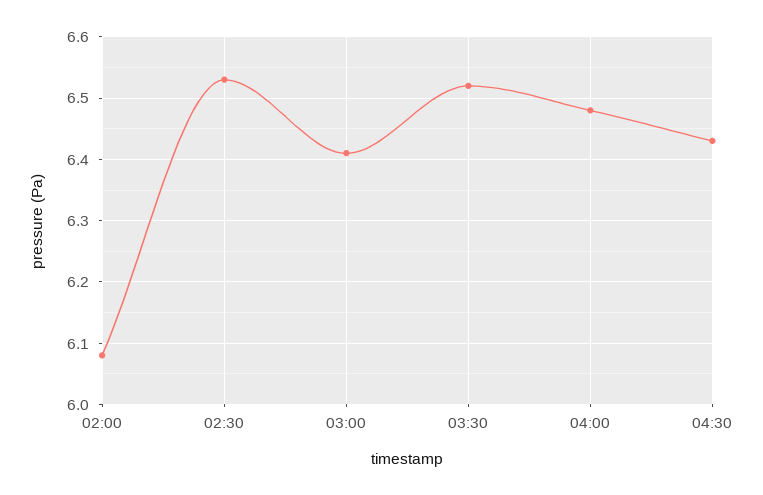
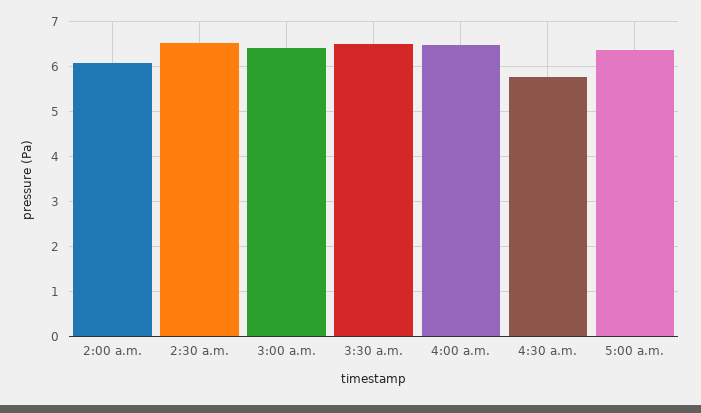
04:30: 6.43 -> 5.8
5:00 a.m.: none -> 6.4

